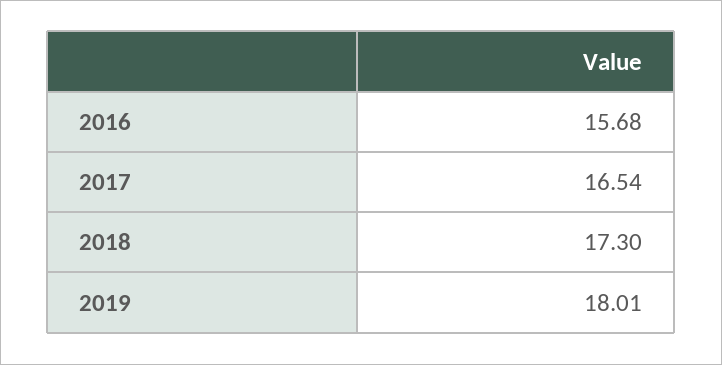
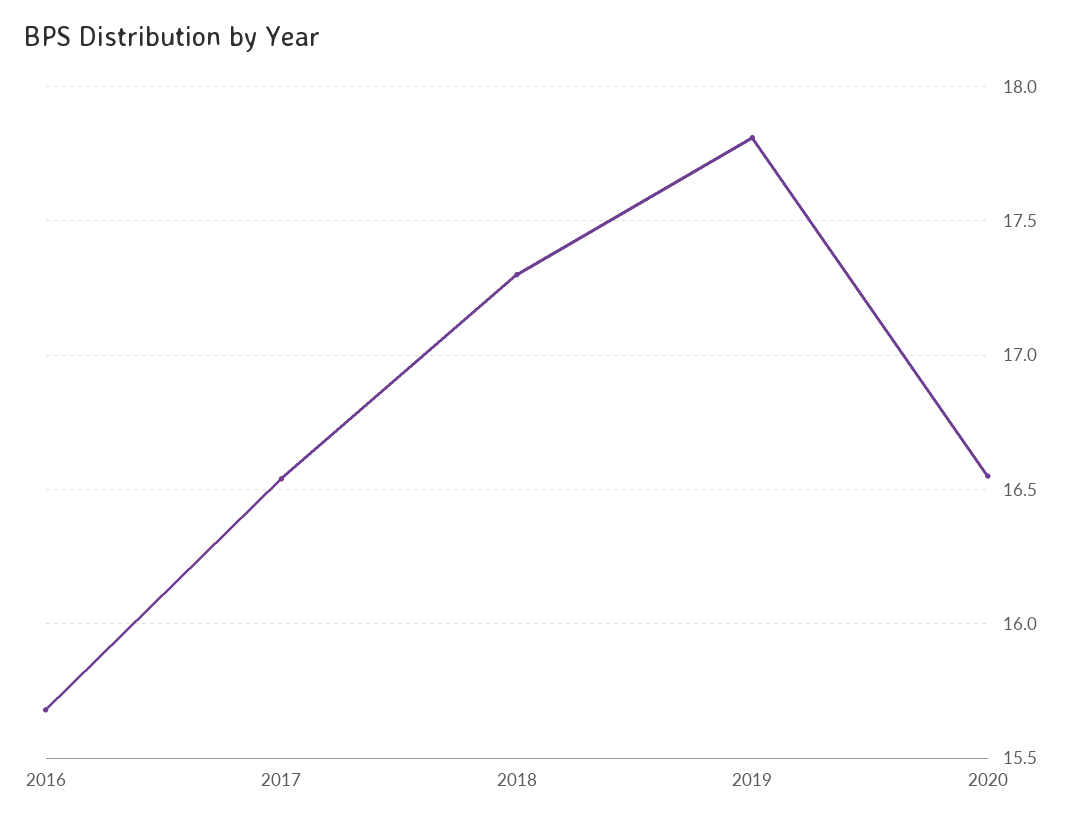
2019: 18.01 -> 17.8
2020: none -> 16.55

